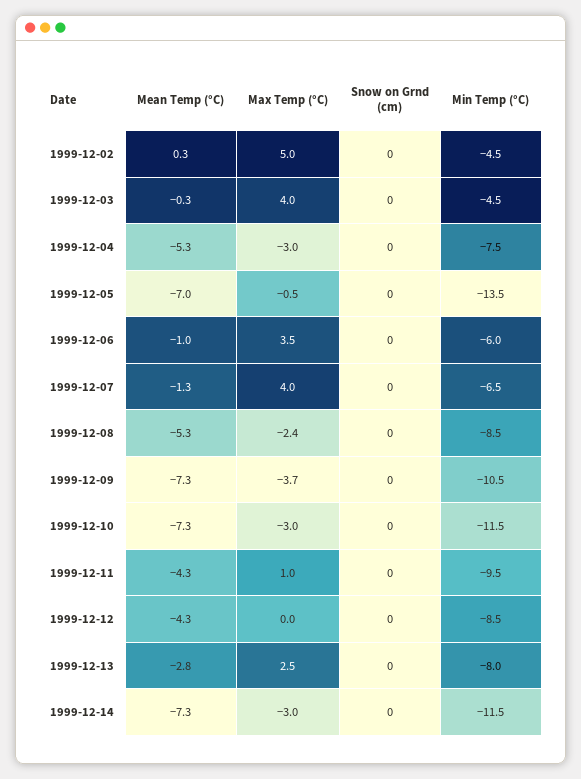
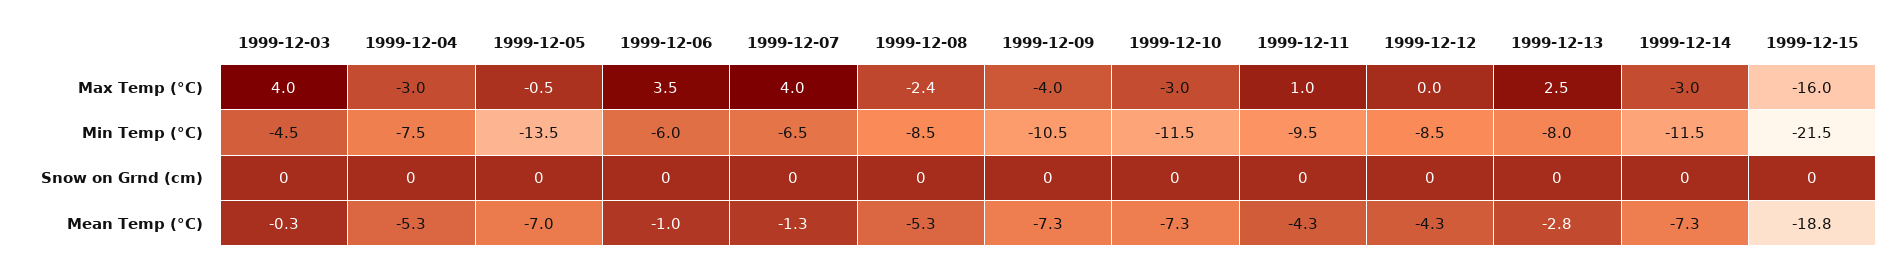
Mean Temp (°C), 1999-12-02: 0.3 -> none
Max Temp (°C), 1999-12-02: 5 -> none
Snow on Grnd (cm), 1999-12-02: 0 -> none
Min Temp (°C), 1999-12-02: -4.5 -> none
Max Temp (°C), 1999-12-09: -3.7 -> -4
Max Temp (°C), 1999-12-15: none -> -16
Min Temp (°C), 1999-12-15: none -> -21.5
Snow on Grnd (cm), 1999-12-15: none -> 0
Mean Temp (°C), 1999-12-15: none -> -18.8

